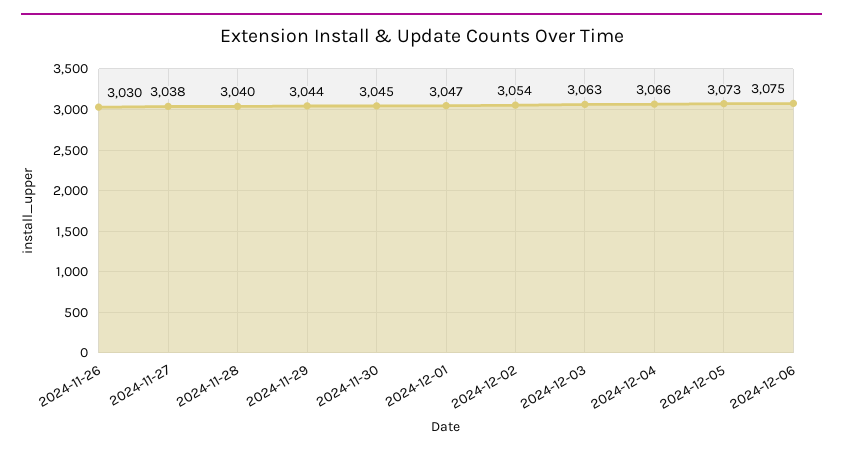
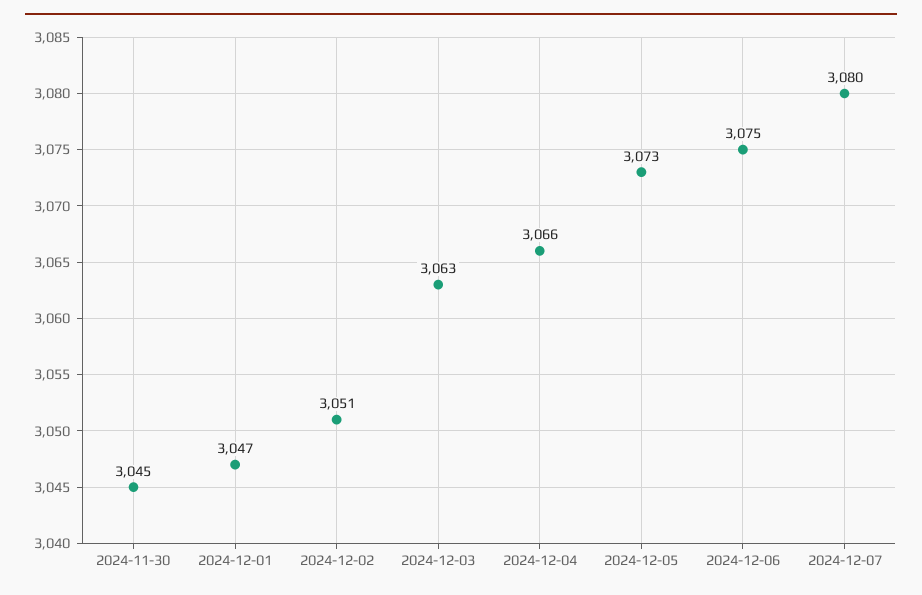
2024-11-26: 3030 -> none
2024-11-27: 3038 -> none
2024-11-28: 3040 -> none
2024-11-29: 3044 -> none
2024-12-02: 3054 -> 3051
2024-12-07: none -> 3080

